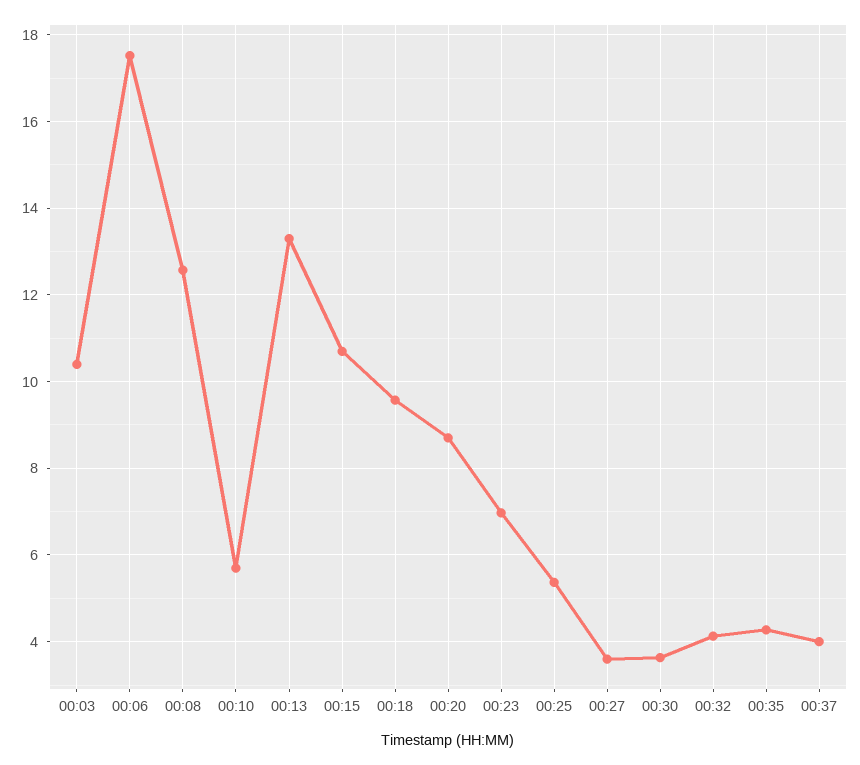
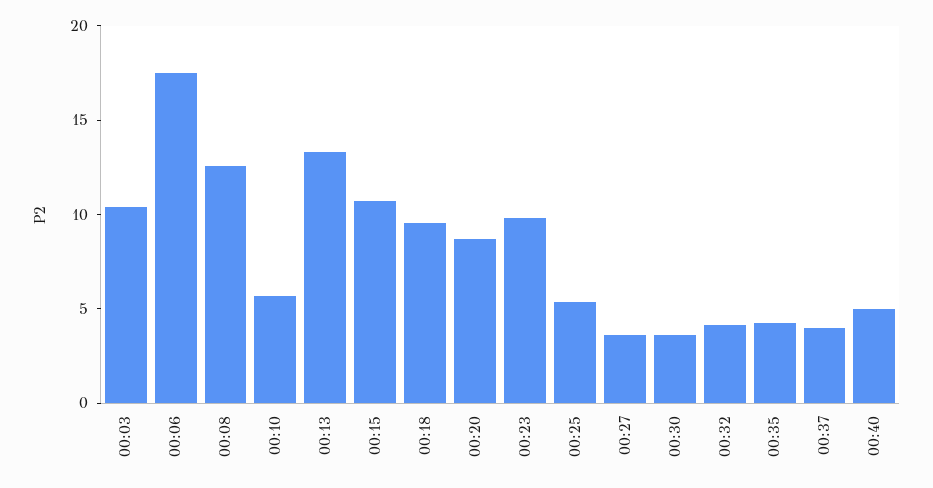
00:23: 7 -> 10
00:40: none -> 5

